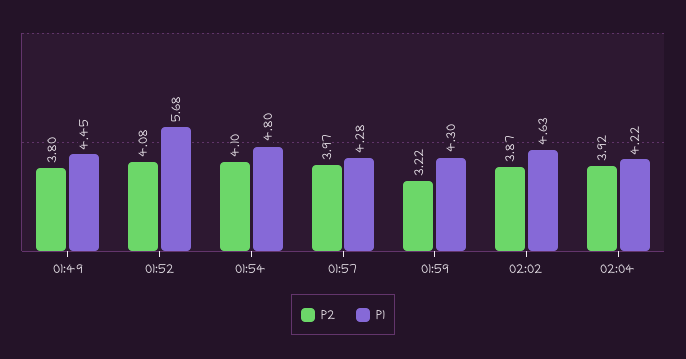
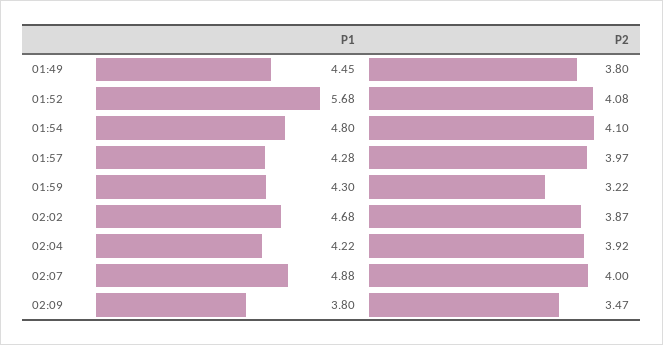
P1, 02:02: 4.63 -> 4.68
P1, 02:07: none -> 4.88
P2, 02:07: none -> 4
P1, 02:09: none -> 3.8
P2, 02:09: none -> 3.47

